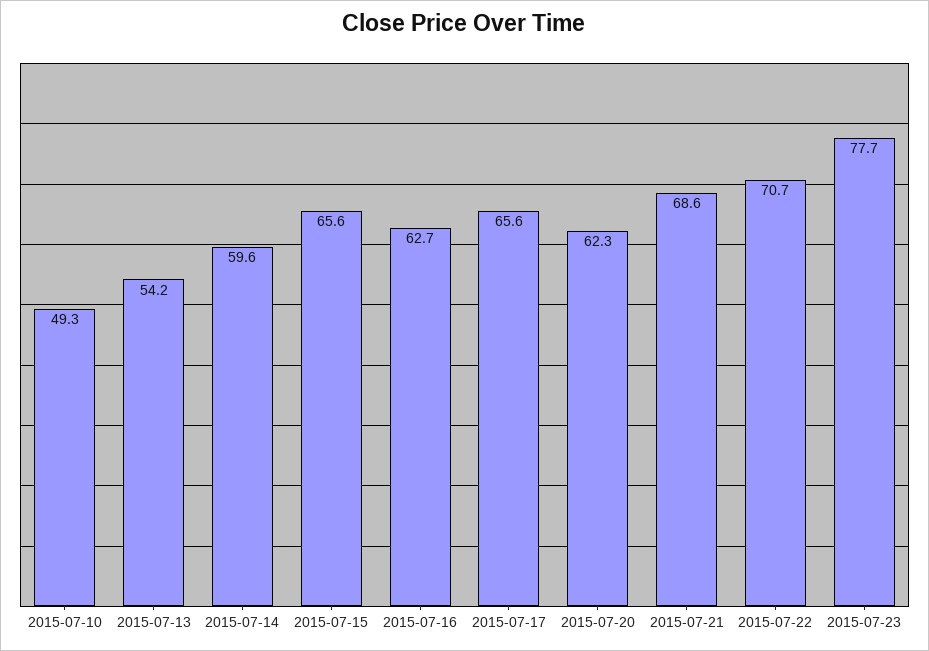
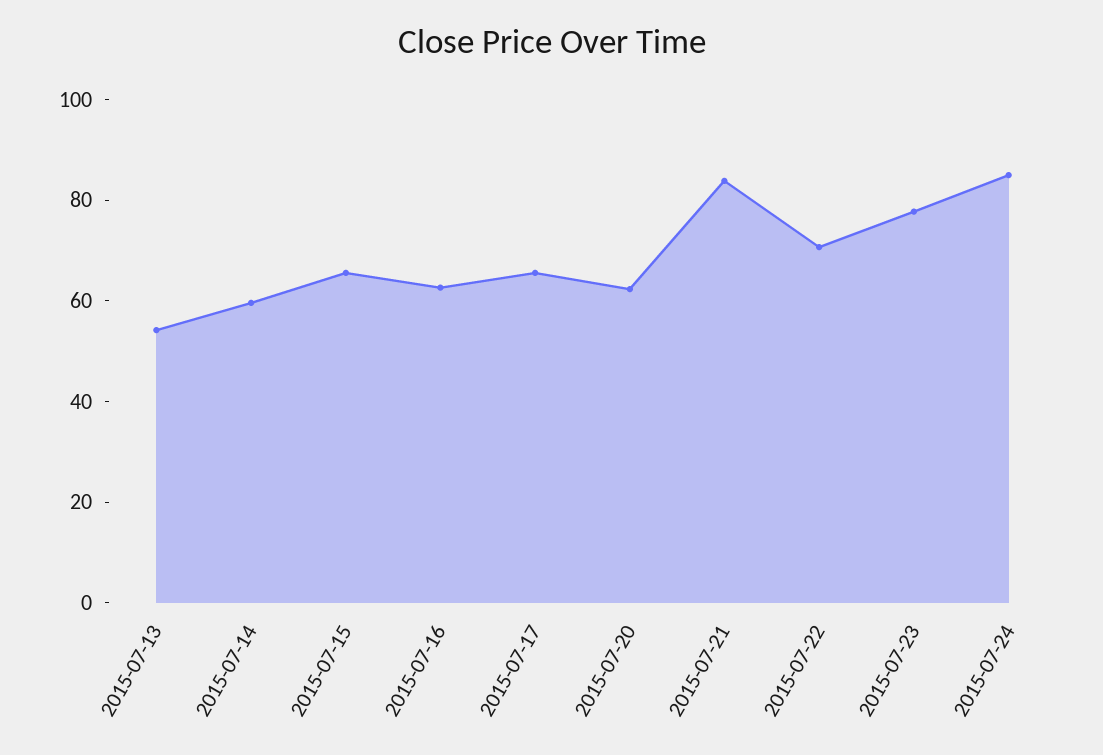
2015-07-10: 49.3 -> none
2015-07-21: 68.6 -> 85
2015-07-24: none -> 85

